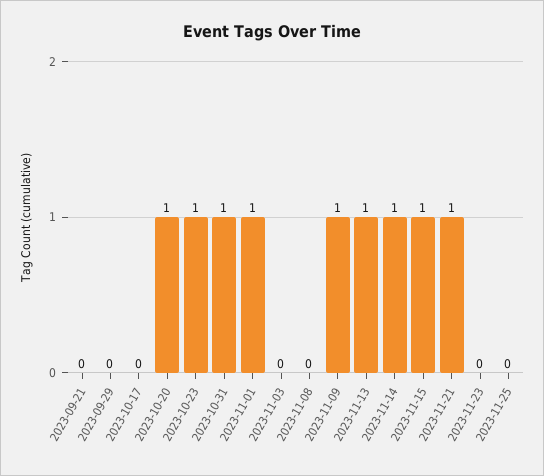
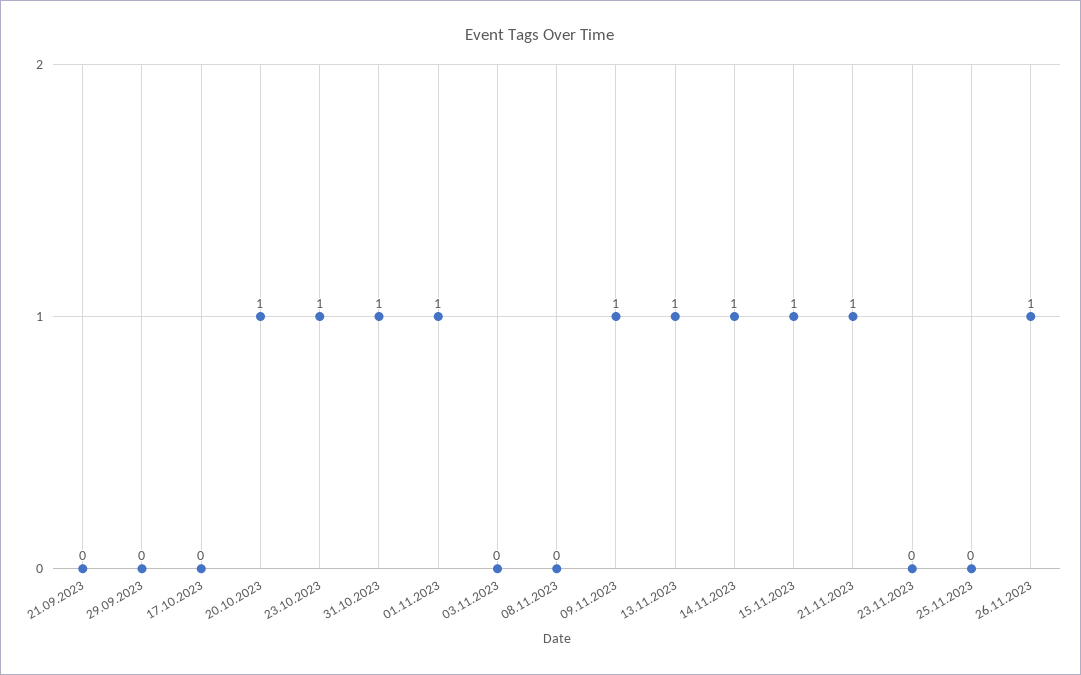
26.11.2023: none -> 1

